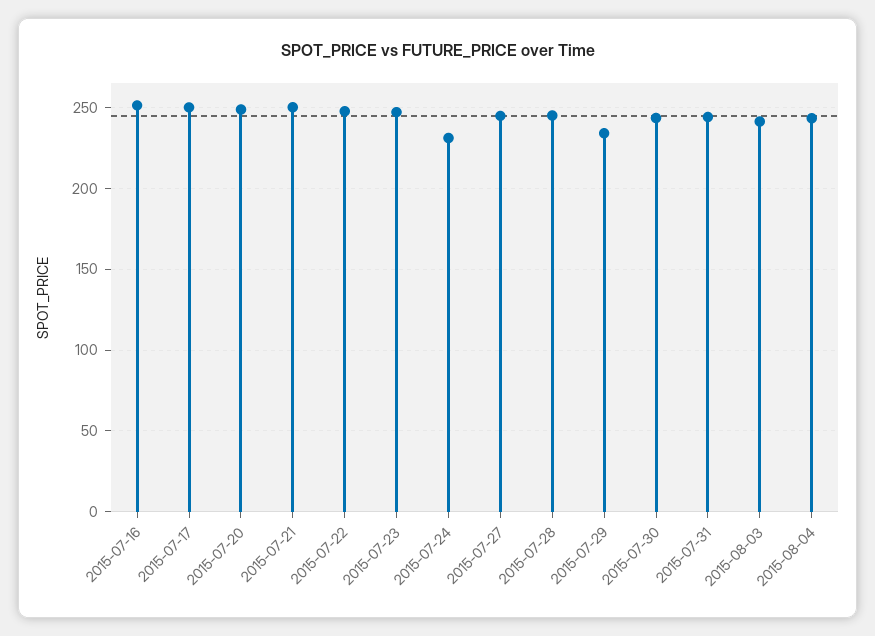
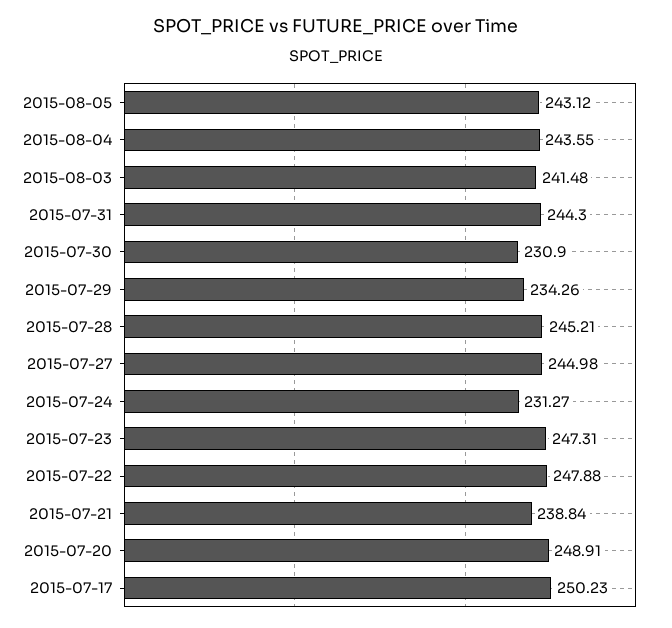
2015-07-16: 250 -> none
2015-07-21: 250 -> 238.84
2015-07-30: 245 -> 230.9
2015-08-05: none -> 243.12

